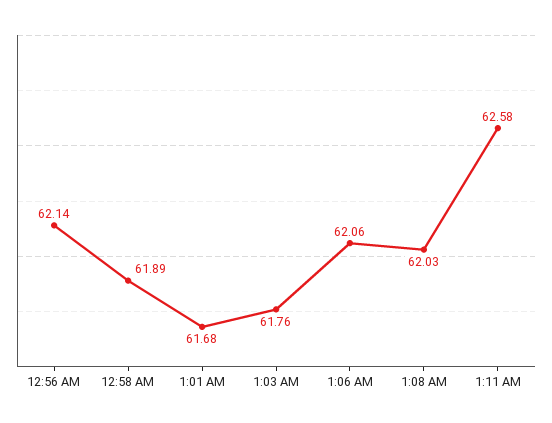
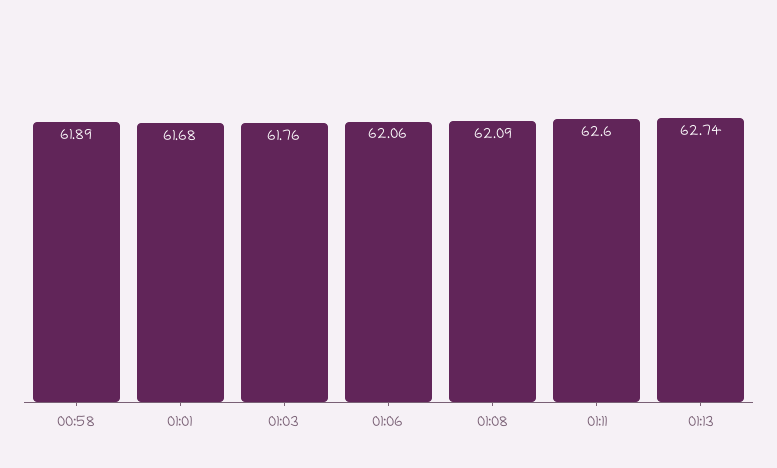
12:56 AM: 62.14 -> none
1:08 AM: 62.03 -> 62.09
1:11 AM: 62.58 -> 62.6
01:13: none -> 62.74

